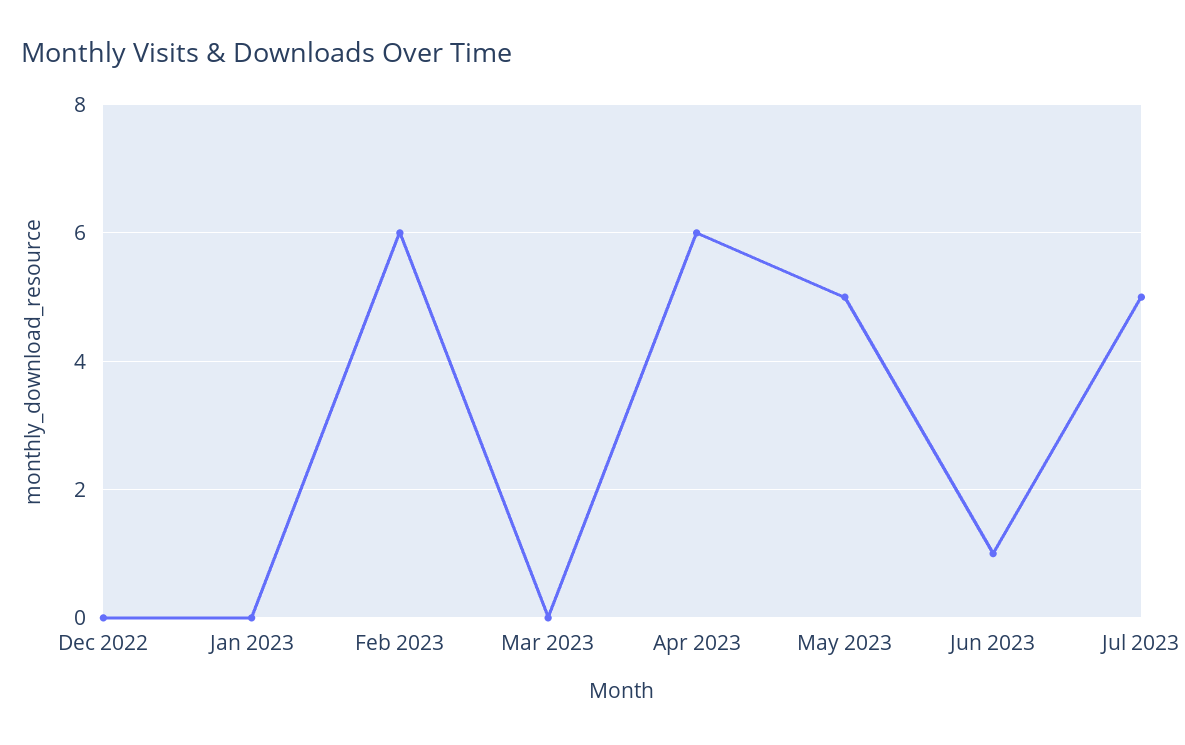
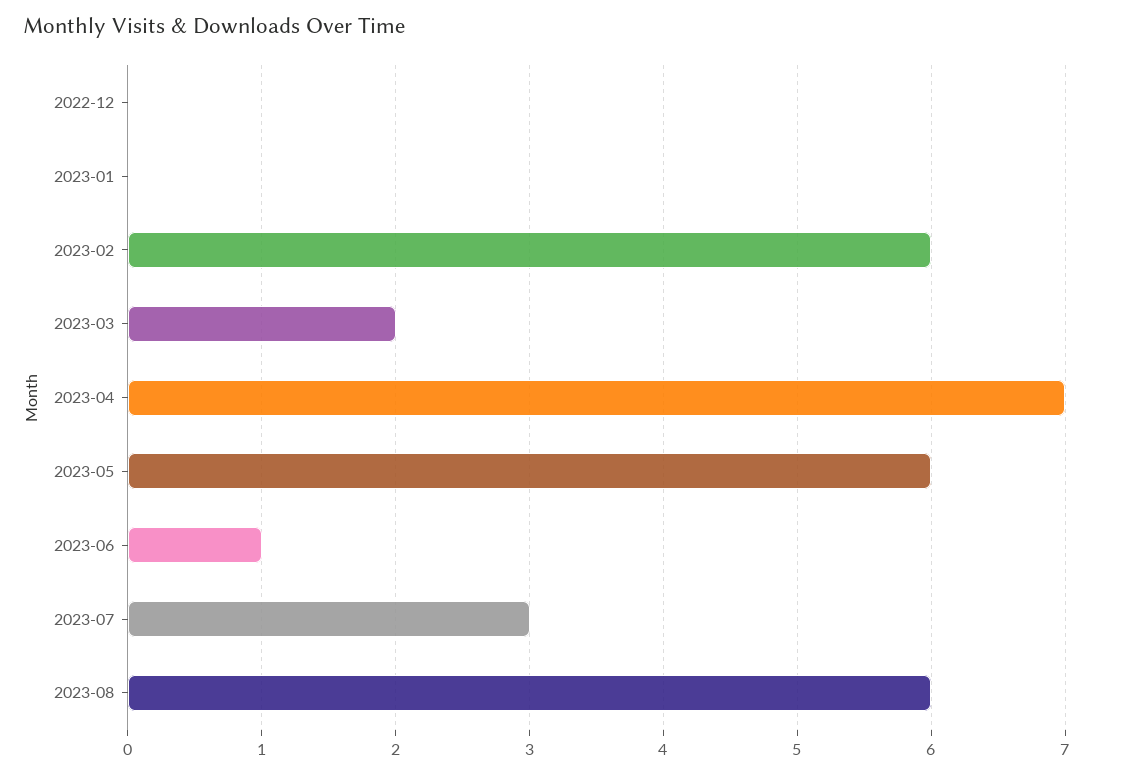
Mar 2023: 0 -> 2
Apr 2023: 6 -> 7
May 2023: 5 -> 6
Jul 2023: 5 -> 3
2023-08: none -> 6

